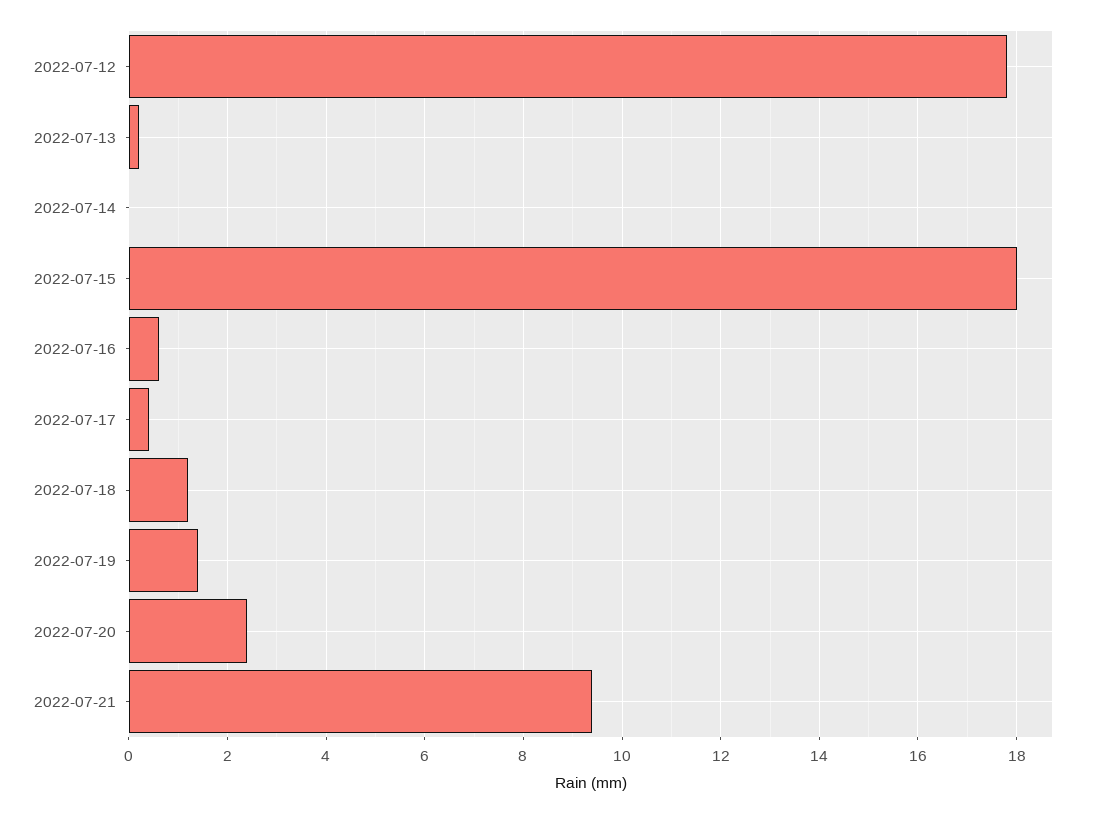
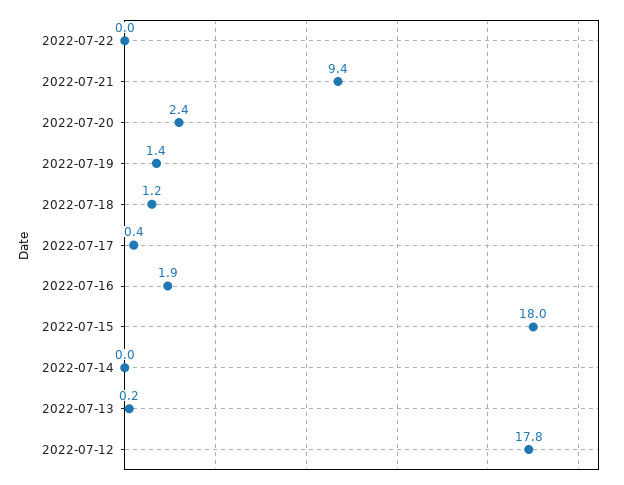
2022-07-16: 0.5 -> 1.9
2022-07-22: none -> 0

